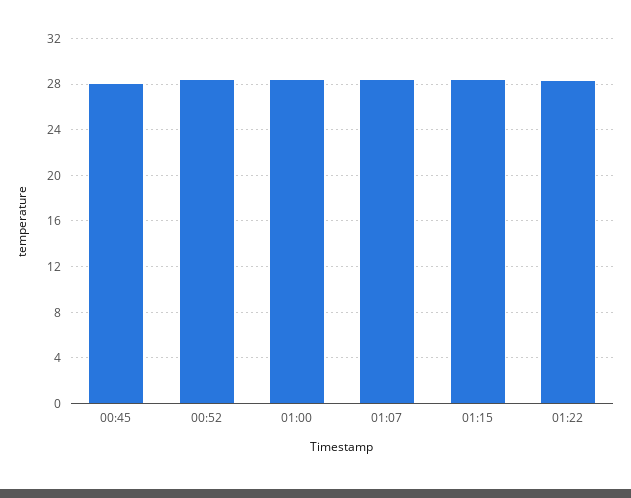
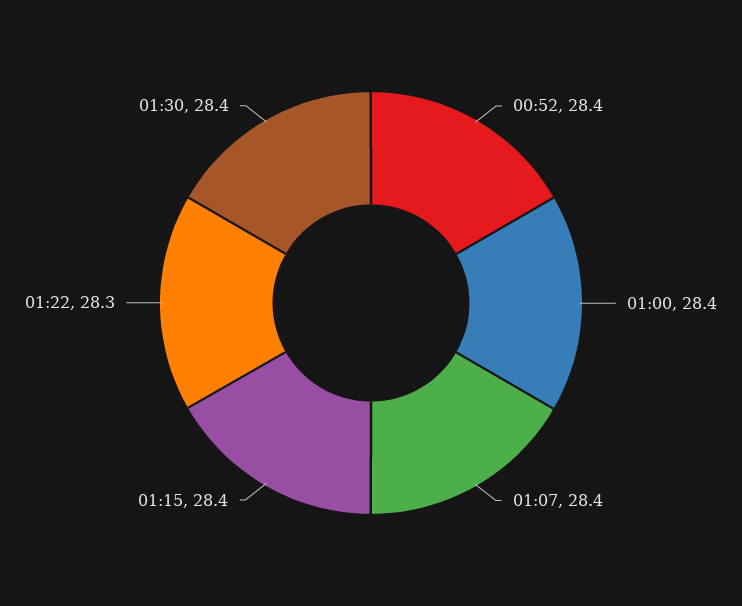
00:45: 28 -> none
01:30: none -> 28.4

